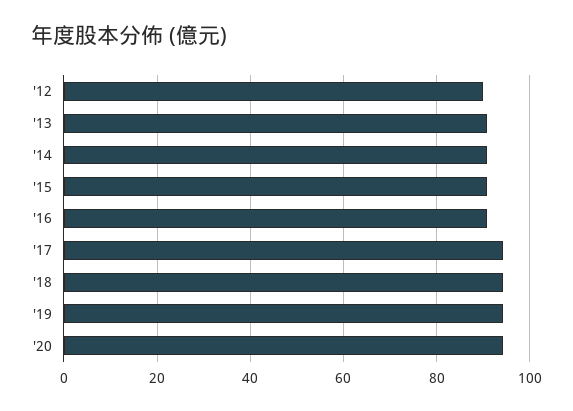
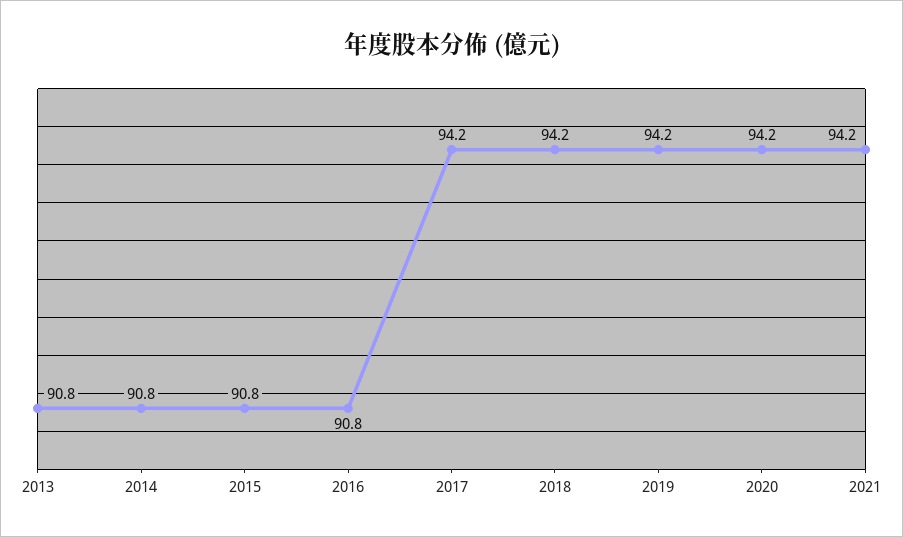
'12: 90 -> none
2021: none -> 94.2

